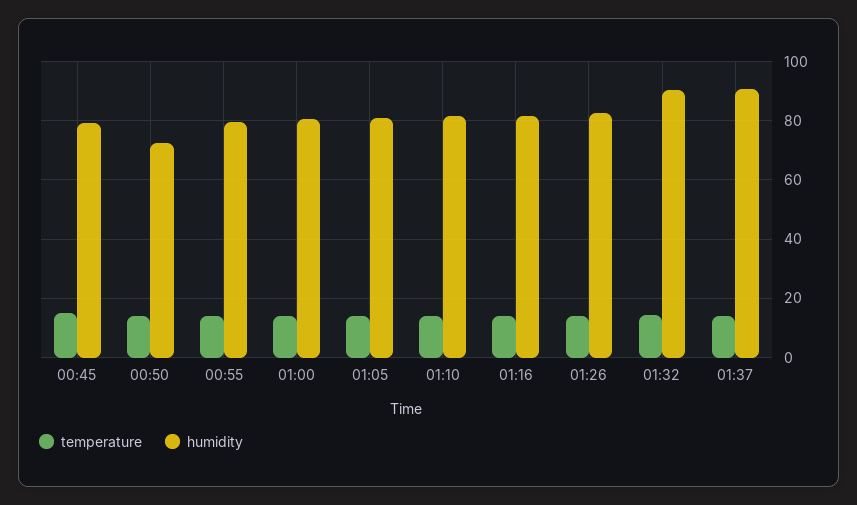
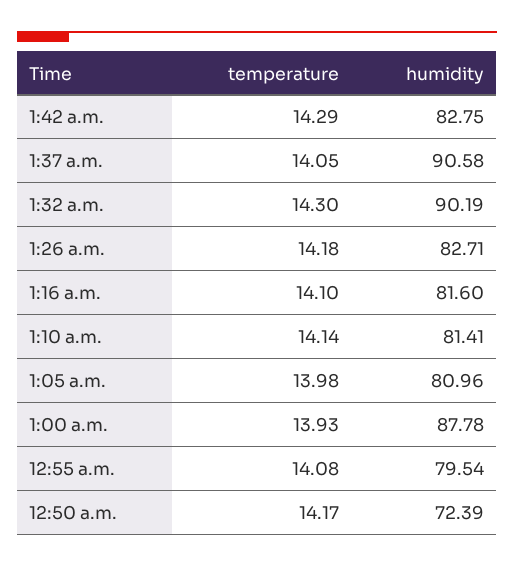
temperature, 00:45: 15 -> none
humidity, 00:45: 80 -> none
humidity, 01:00: 80 -> 87.78
temperature, 1:42 a.m.: none -> 14.29
humidity, 1:42 a.m.: none -> 82.75

